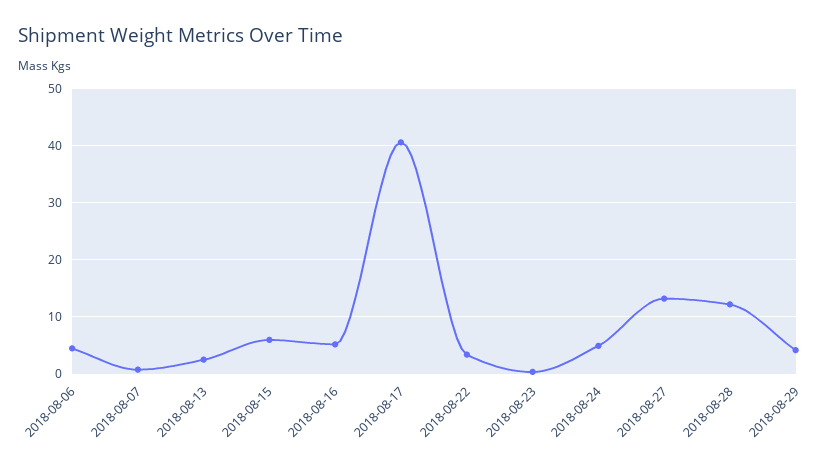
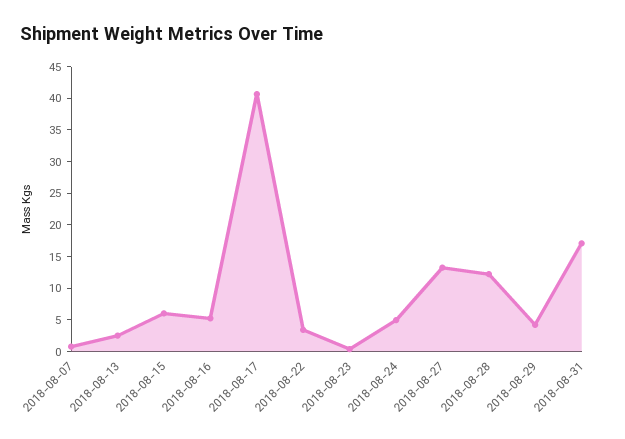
2018-08-06: 4 -> none
2018-08-31: none -> 17.5

